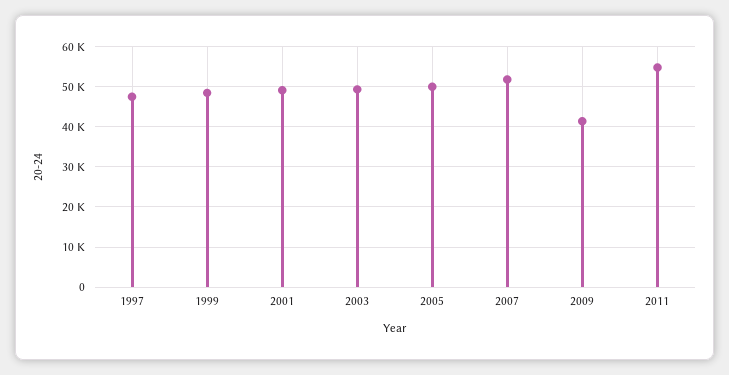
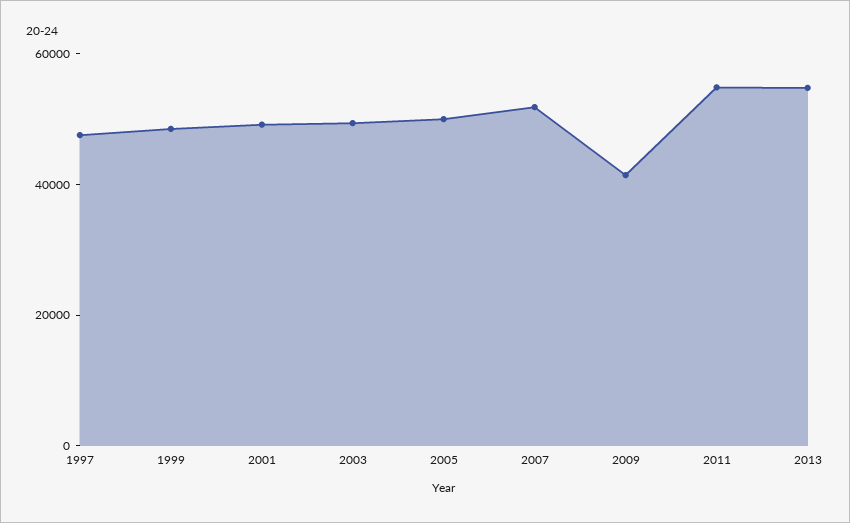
2013: none -> 55000

